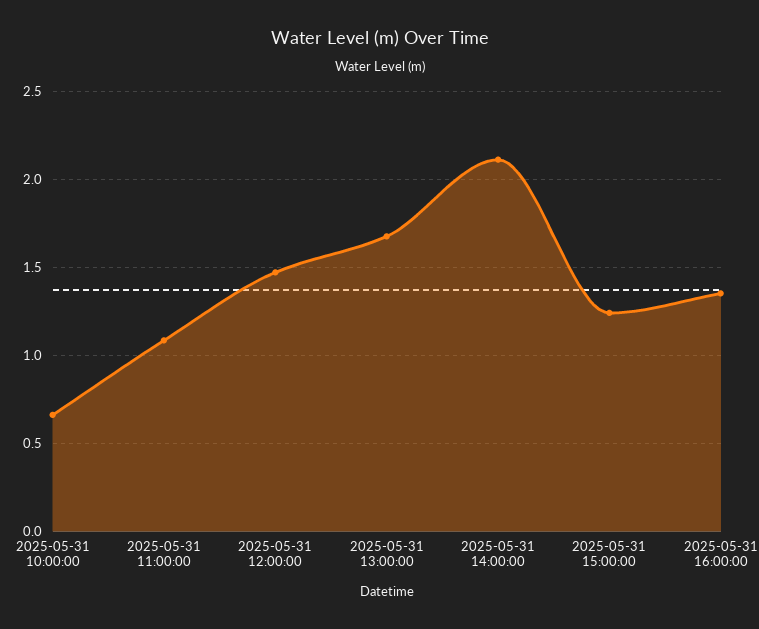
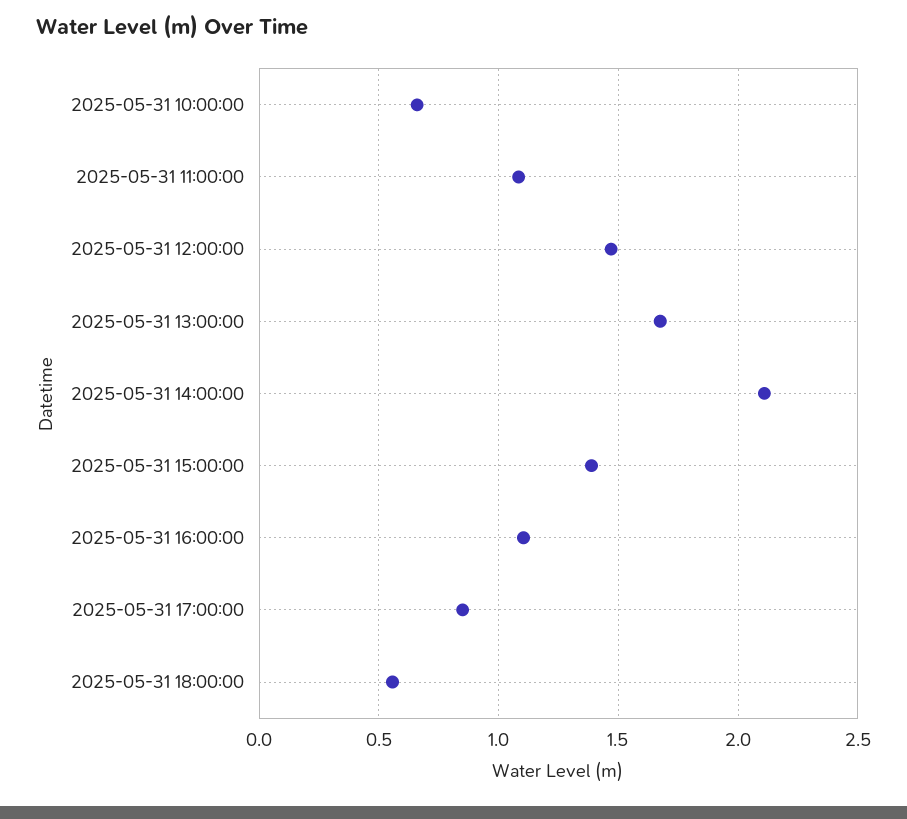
2025-05-31 15:00:00: 1.25 -> 1.4
2025-05-31 16:00:00: 1.35 -> 1.1
2025-05-31 17:00:00: none -> 0.85
2025-05-31 18:00:00: none -> 0.55

